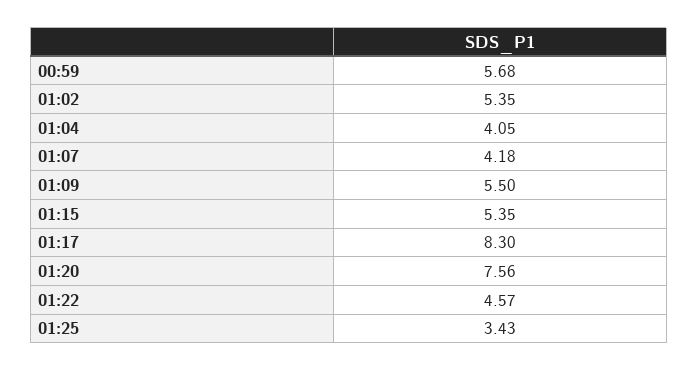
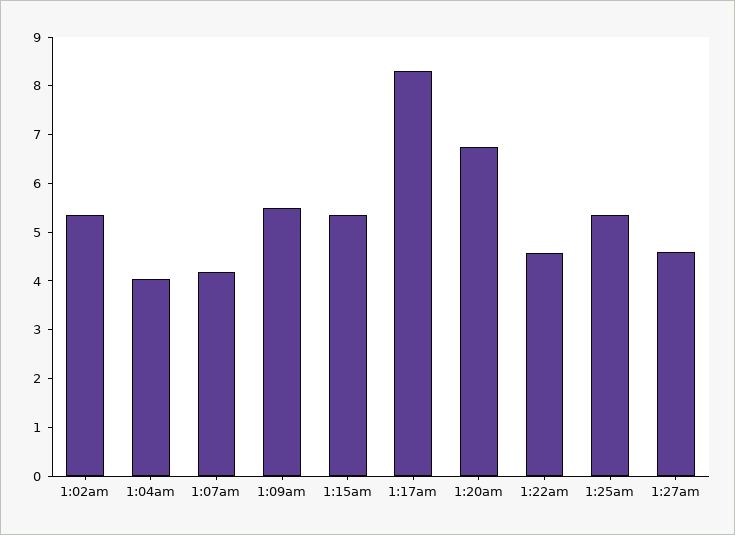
00:59: 5.68 -> none
01:20: 7.56 -> 6.8
01:25: 3.43 -> 5.4
1:27am: none -> 4.6

